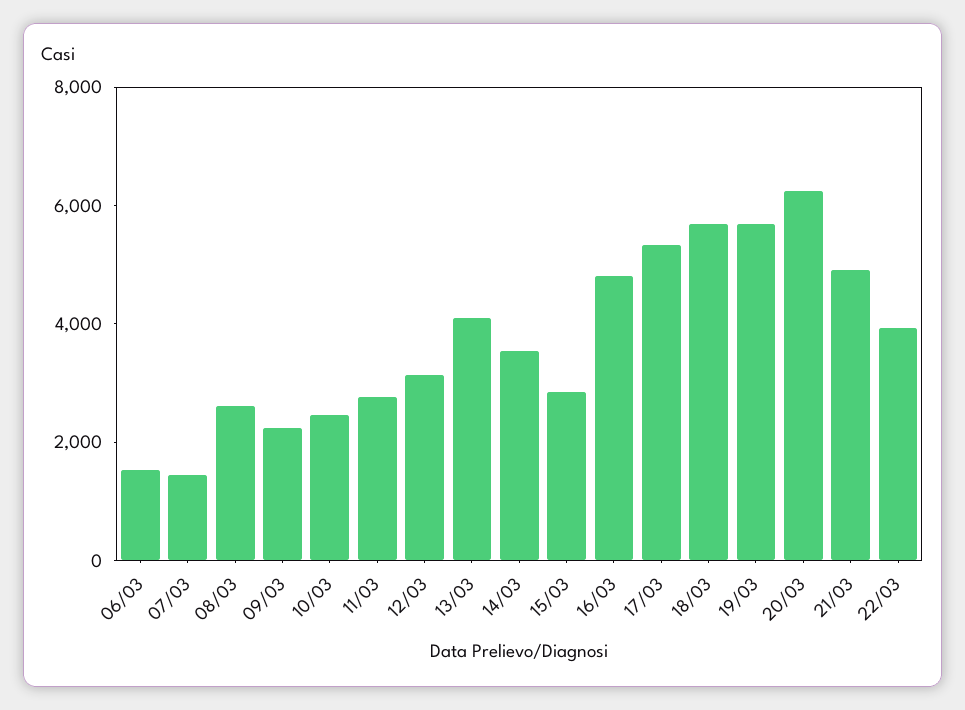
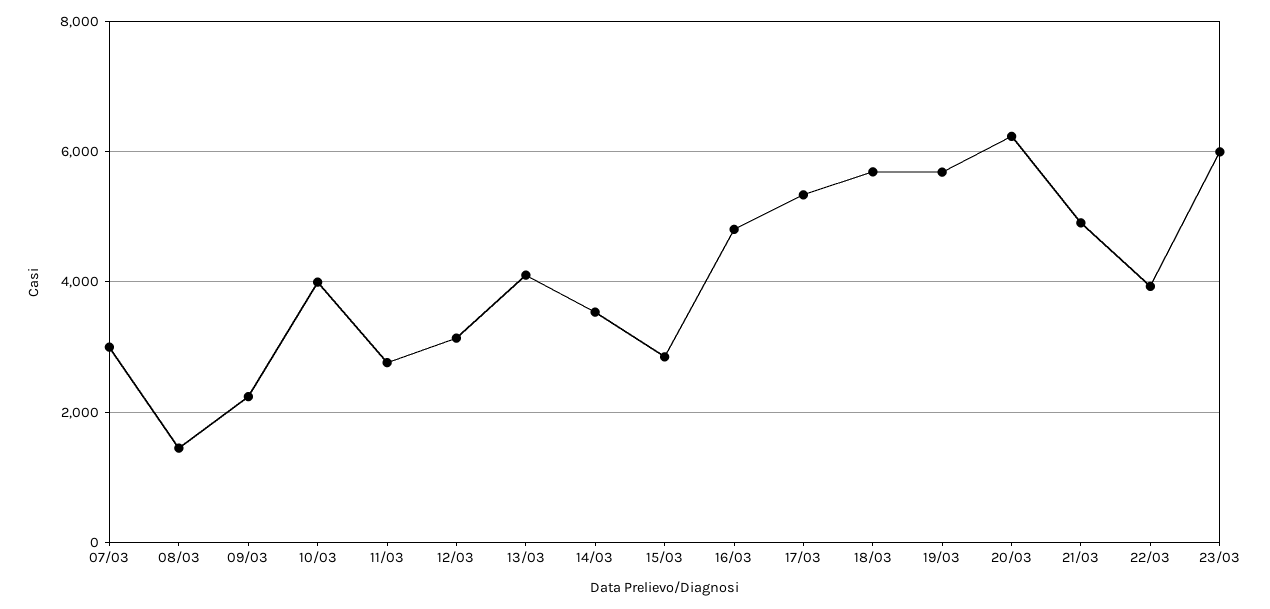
06/03: 1500 -> none
07/03: 1500 -> 3000
08/03: 2500 -> 1400
10/03: 2500 -> 4000
23/03: none -> 6000

